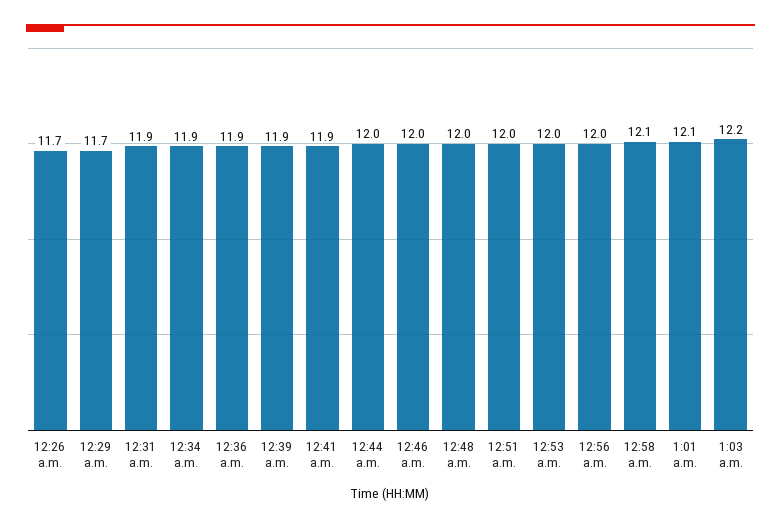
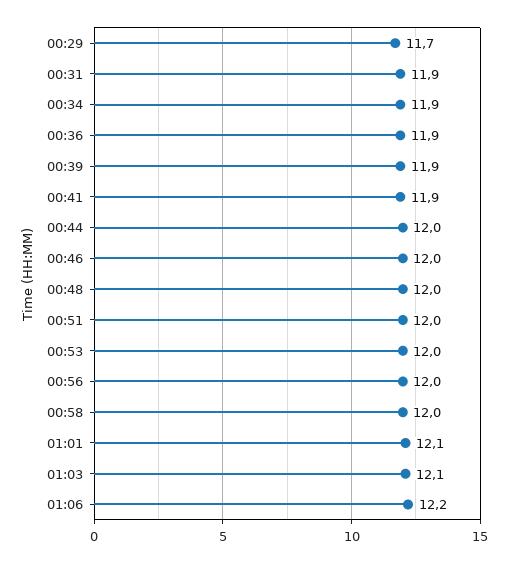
12:26 a.m.: 11.7 -> none
12:58 a.m.: 12.1 -> 12
1:03 a.m.: 12.2 -> 12.1
01:06: none -> 12.2

